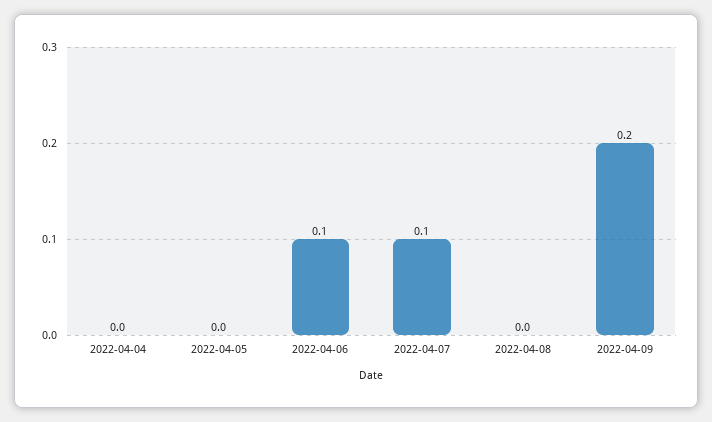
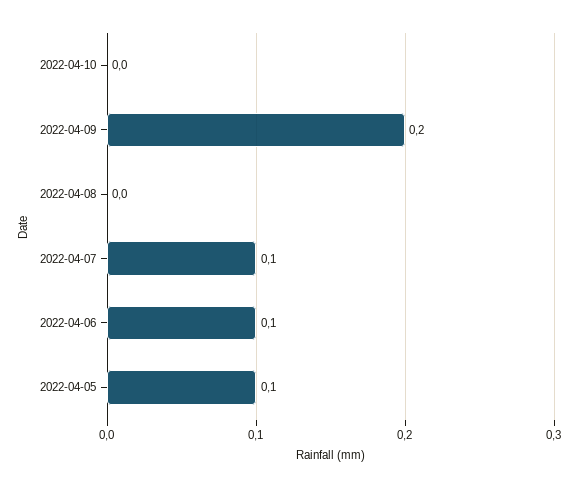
2022-04-04: 0 -> none
2022-04-05: 0 -> 0.1
2022-04-10: none -> 0

